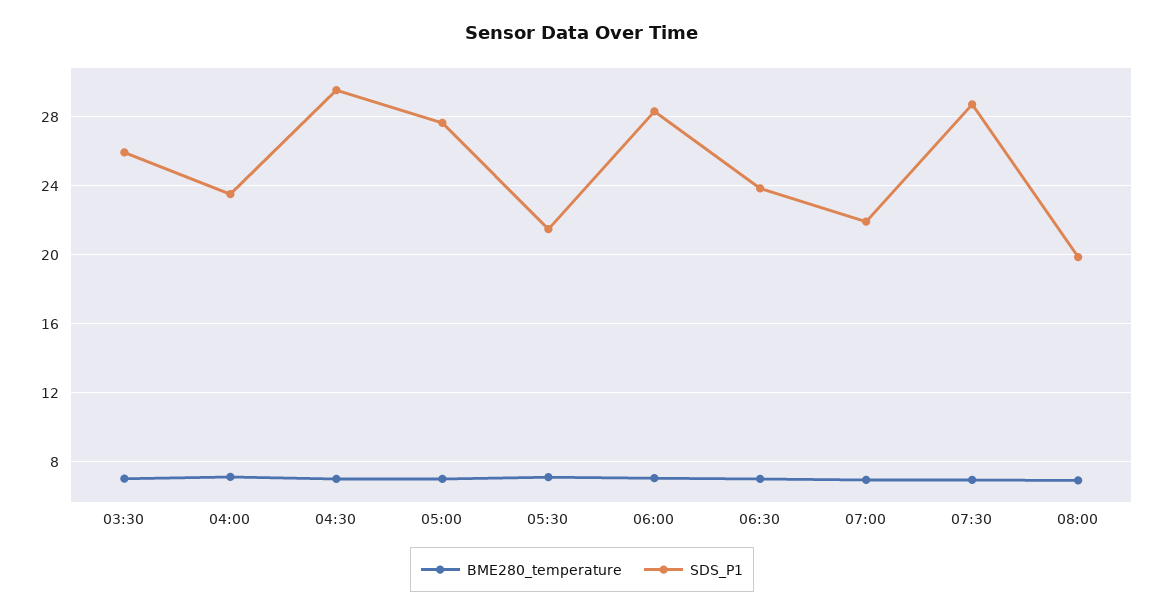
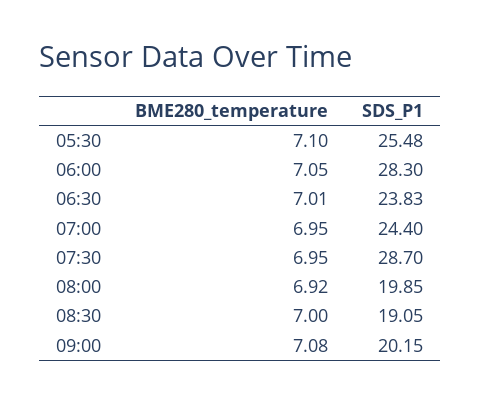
BME280_temperature, 03:30: 7 -> none
SDS_P1, 03:30: 26 -> none
BME280_temperature, 04:00: 7 -> none
SDS_P1, 04:00: 23.5 -> none
BME280_temperature, 04:30: 7 -> none
SDS_P1, 04:30: 29.5 -> none
BME280_temperature, 05:00: 7 -> none
SDS_P1, 05:00: 27.5 -> none
SDS_P1, 05:30: 21.5 -> 25.48
SDS_P1, 07:00: 22 -> 24.4
BME280_temperature, 08:30: none -> 7
SDS_P1, 08:30: none -> 19.05
BME280_temperature, 09:00: none -> 7.08
SDS_P1, 09:00: none -> 20.15

